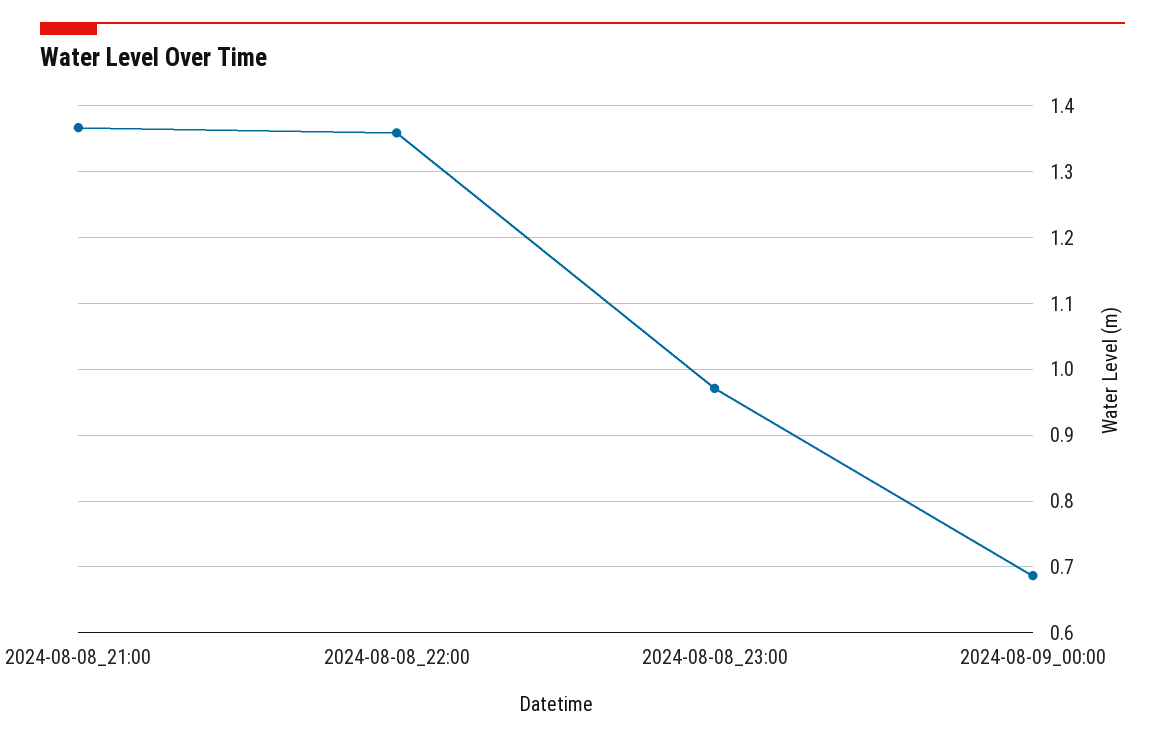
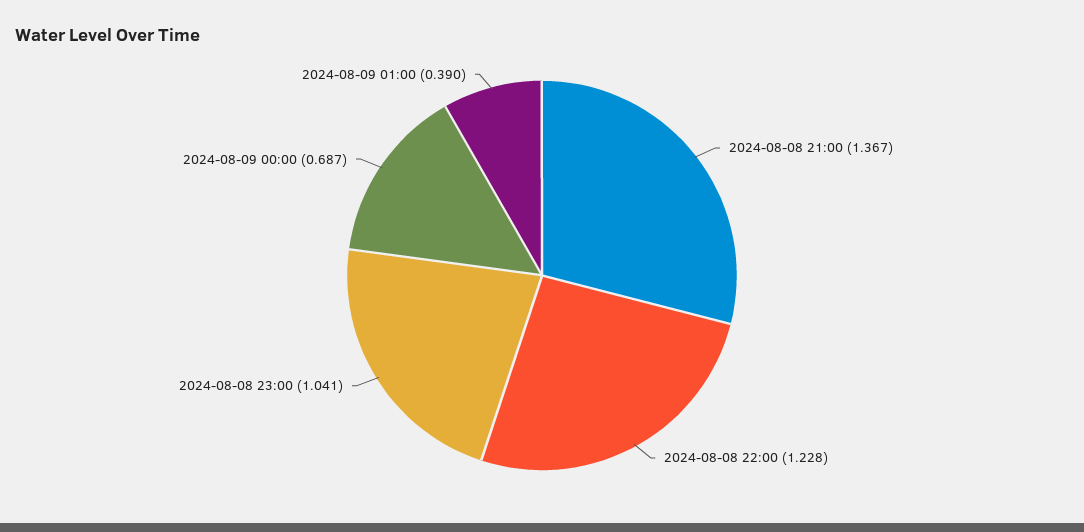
2024-08-08_22:00: 1.36 -> 1.228
2024-08-08_23:00: 0.97 -> 1.041
2024-08-09 01:00: none -> 0.39

